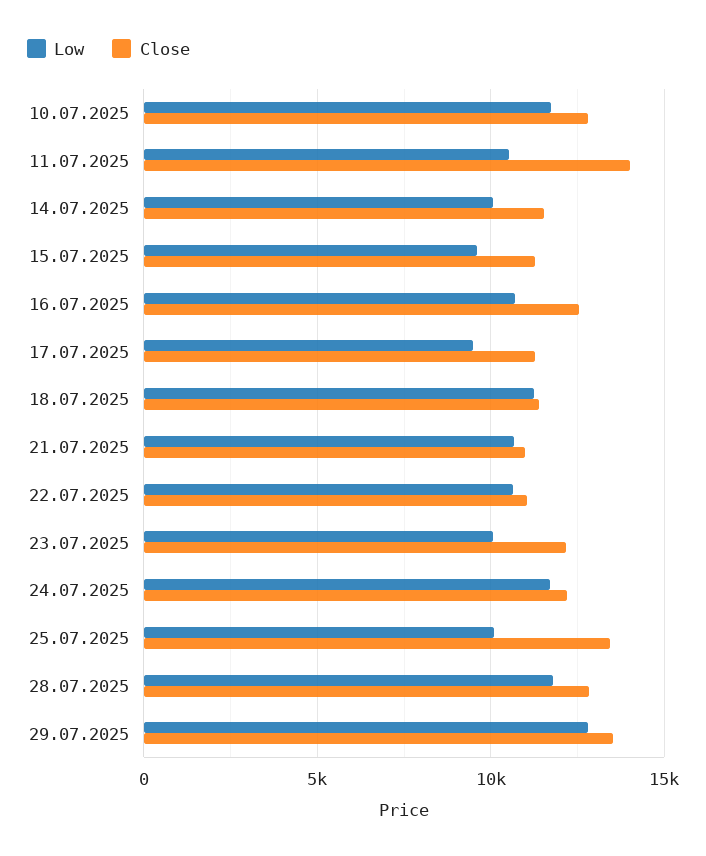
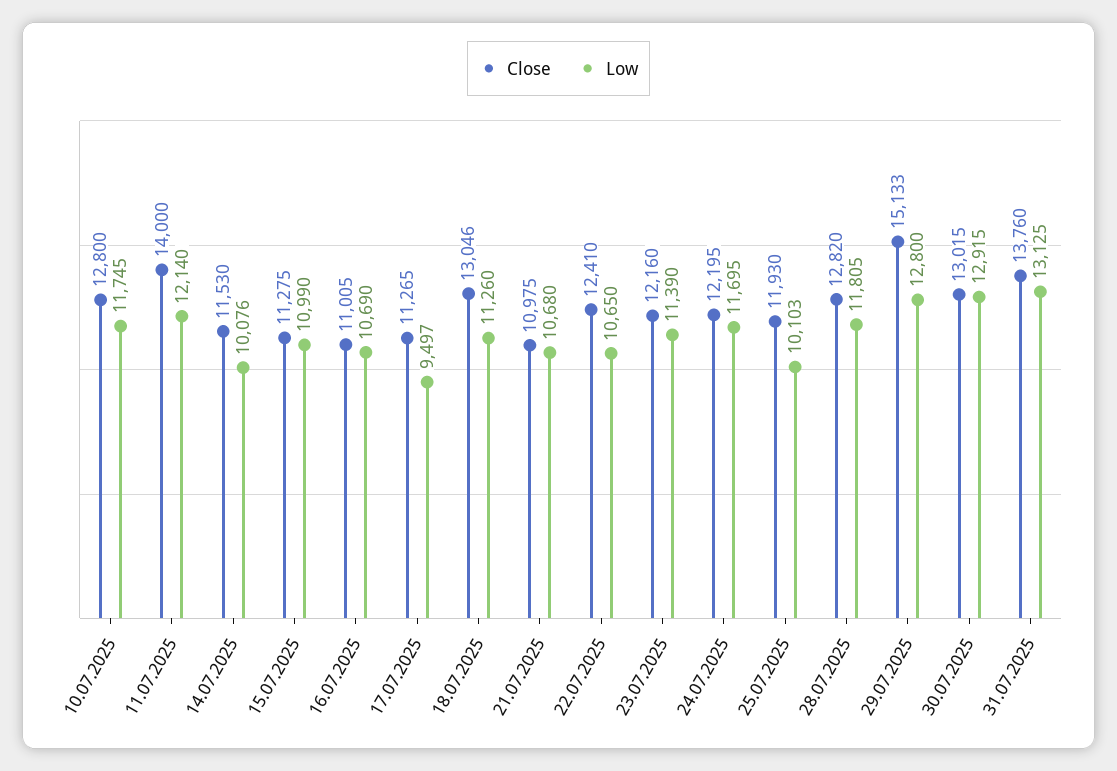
Low, 11.07.2025: 10500 -> 12140
Low, 15.07.2025: 9500 -> 10990
Close, 16.07.2025: 12500 -> 11005
Close, 18.07.2025: 11500 -> 13046
Close, 22.07.2025: 11000 -> 12410
Low, 23.07.2025: 10000 -> 11390
Close, 25.07.2025: 13500 -> 11930
Close, 29.07.2025: 13500 -> 15133
Close, 30.07.2025: none -> 13015
Low, 30.07.2025: none -> 12915
Close, 31.07.2025: none -> 13760
Low, 31.07.2025: none -> 13125

